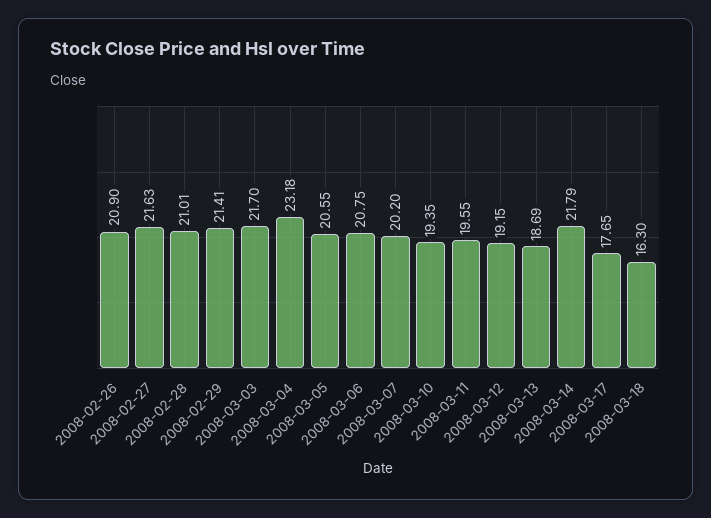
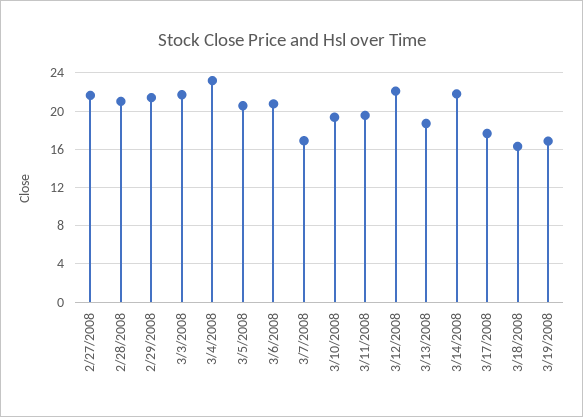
2008-02-26: 20.9 -> none
2008-03-07: 20.2 -> 17
2008-03-12: 19.15 -> 22
3/19/2008: none -> 17

